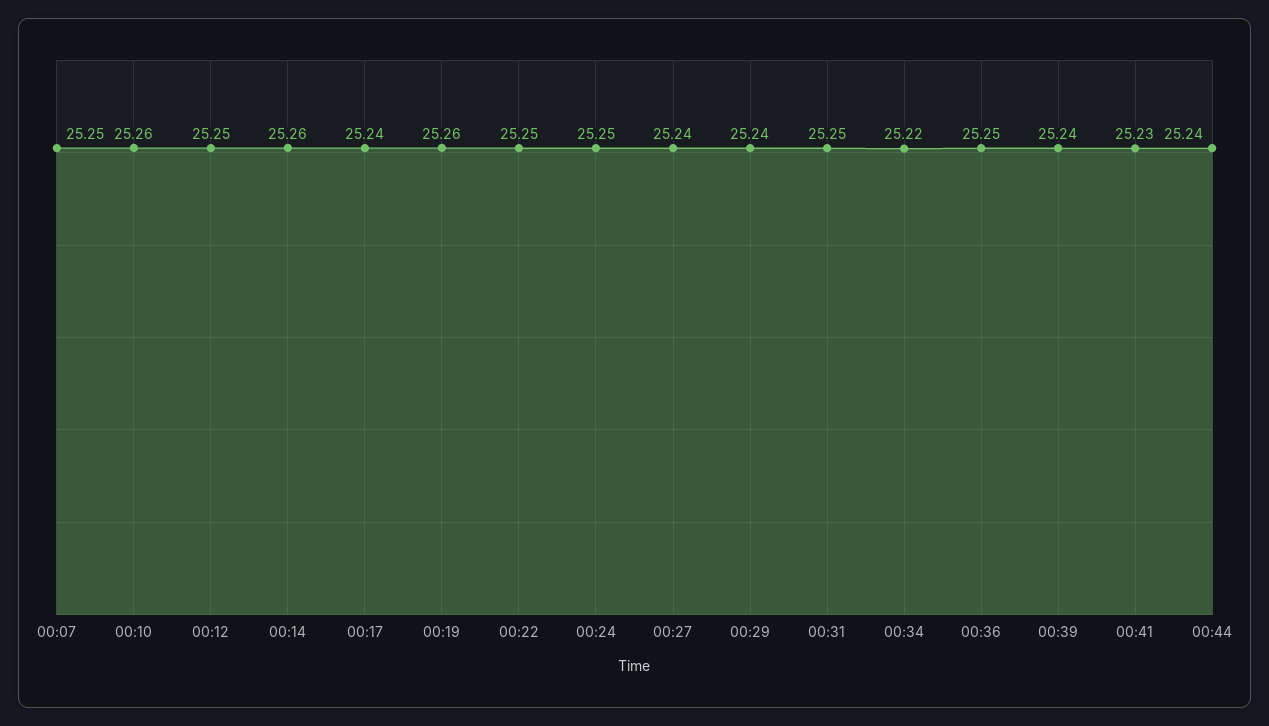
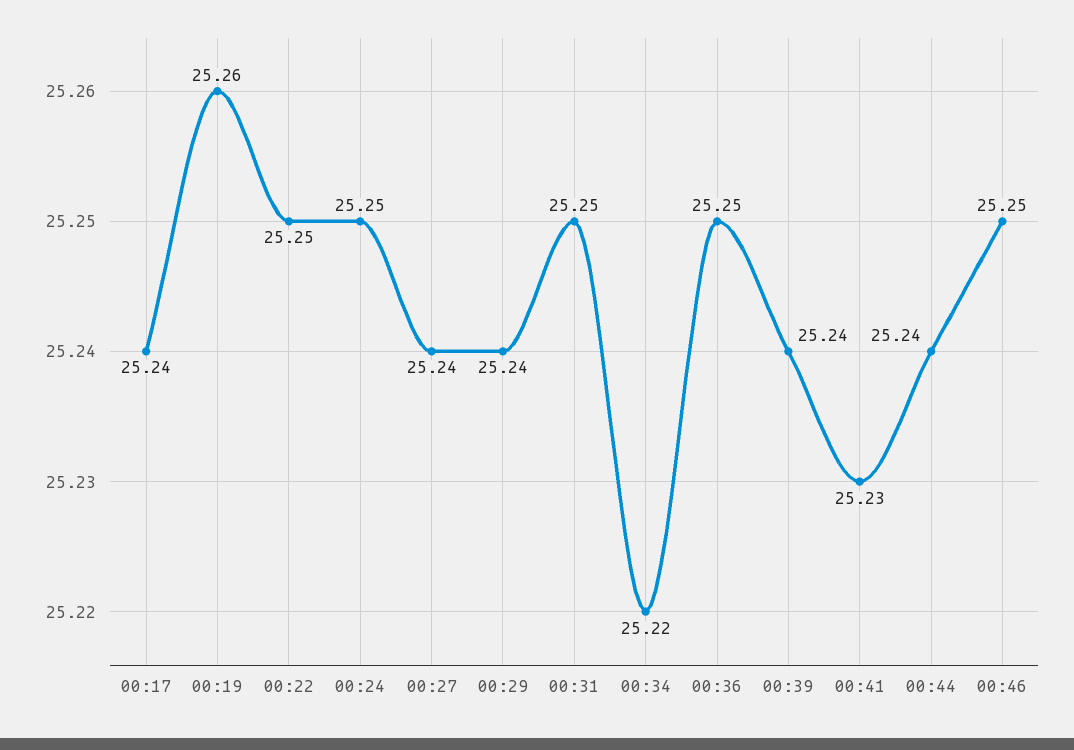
00:07: 25.25 -> none
00:10: 25.26 -> none
00:12: 25.25 -> none
00:14: 25.26 -> none
00:46: none -> 25.25

